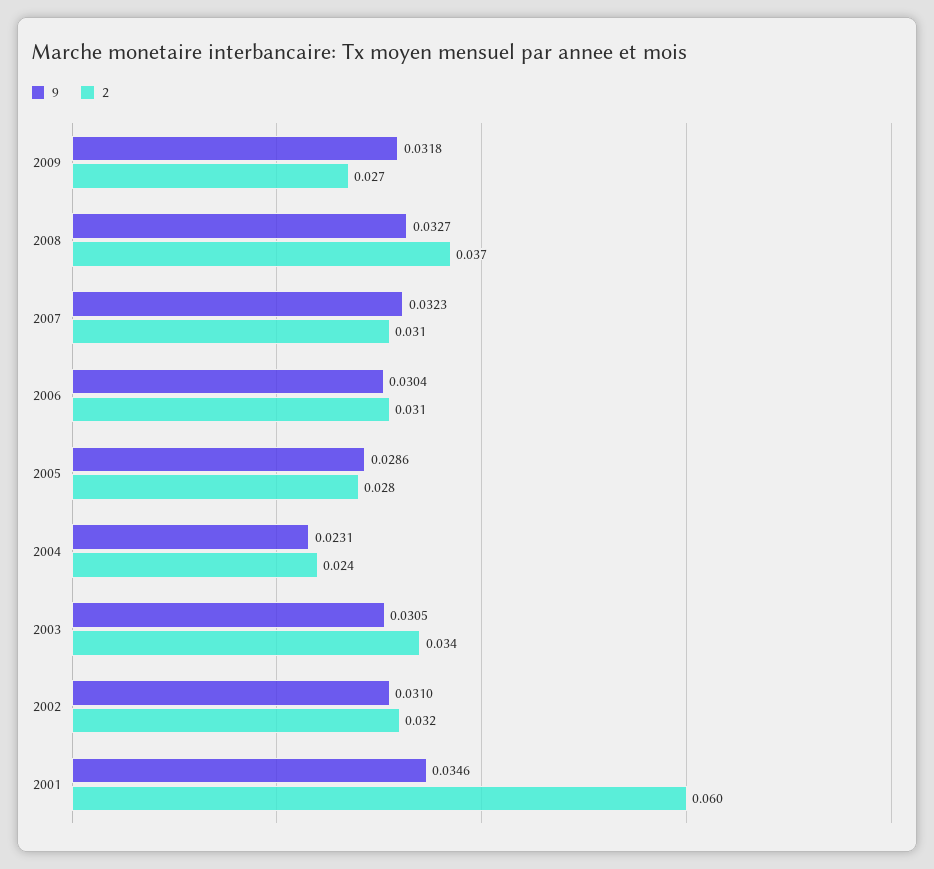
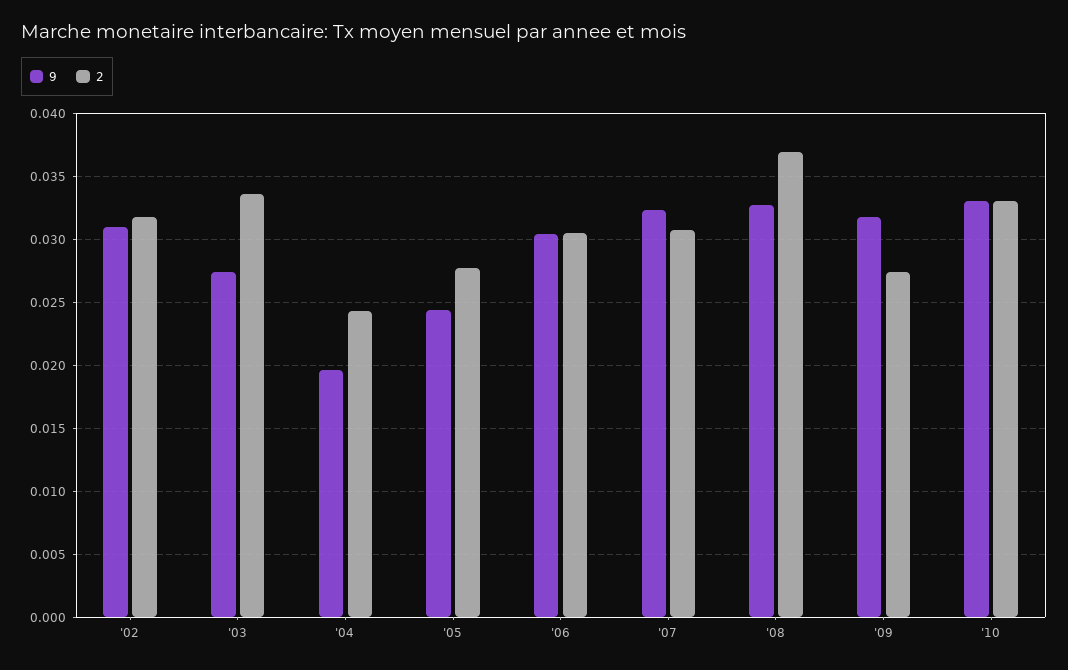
9, 2005: 0.0286 -> 0.0245
9, 2004: 0.0231 -> 0.0195
9, 2003: 0.0305 -> 0.0275
9, 2001: 0.0346 -> none
2, 2001: 0.06 -> none
9, '10: none -> 0.033
2, '10: none -> 0.033

